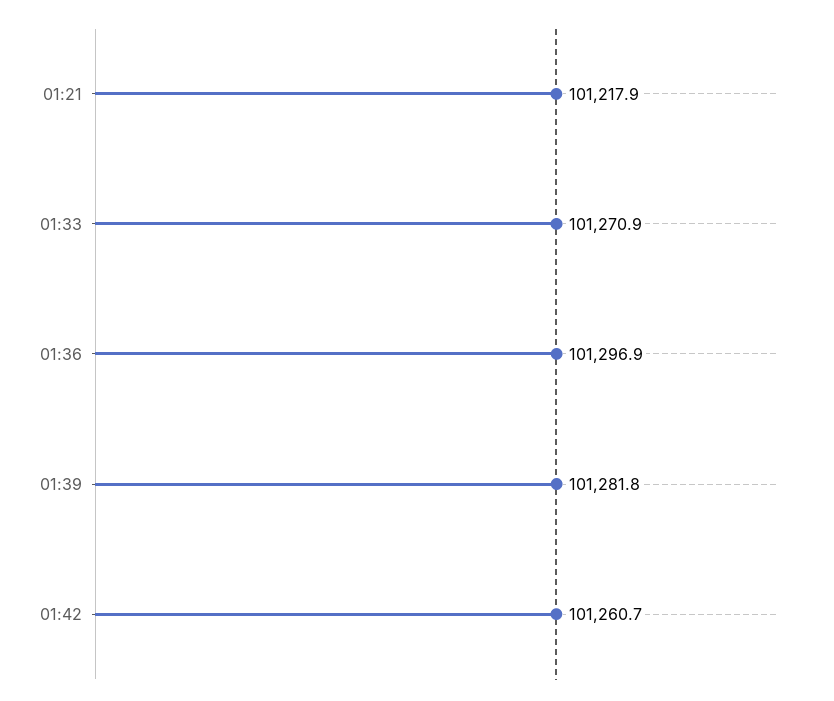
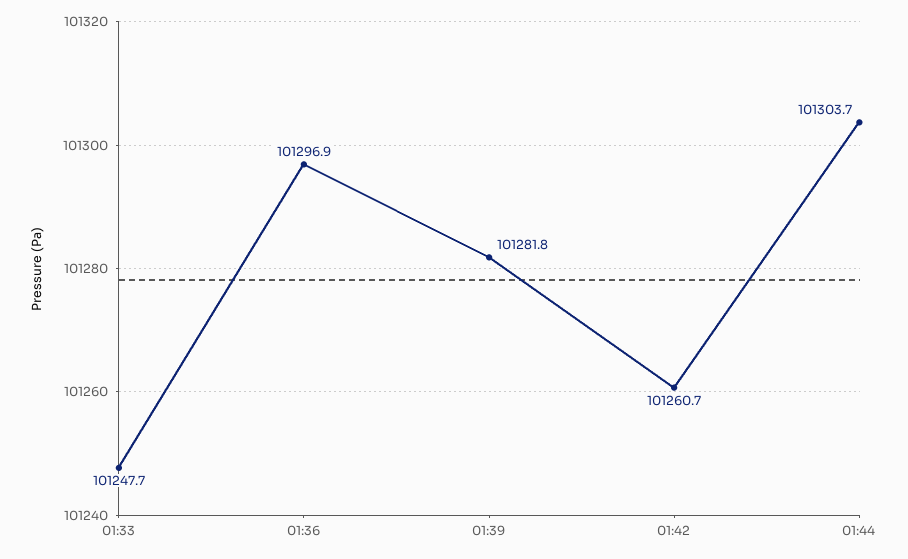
01:21: 101217.9 -> none
01:33: 101270.9 -> 101247.7
01:44: none -> 101303.7

